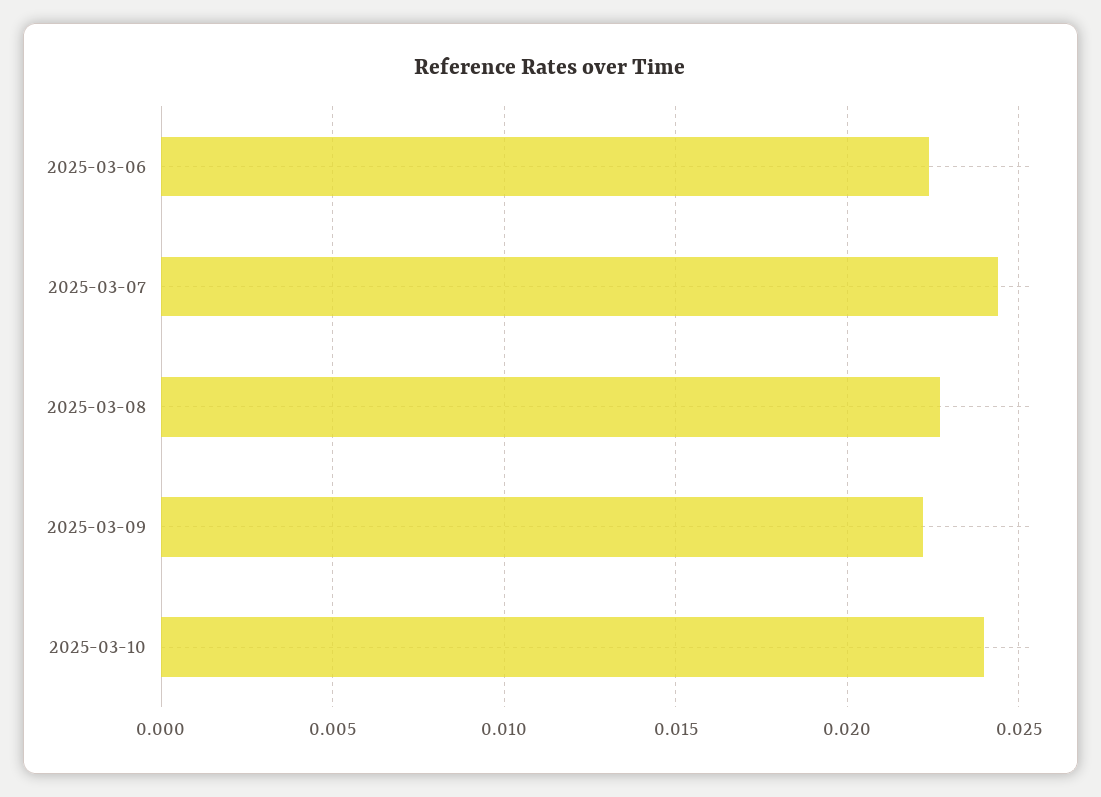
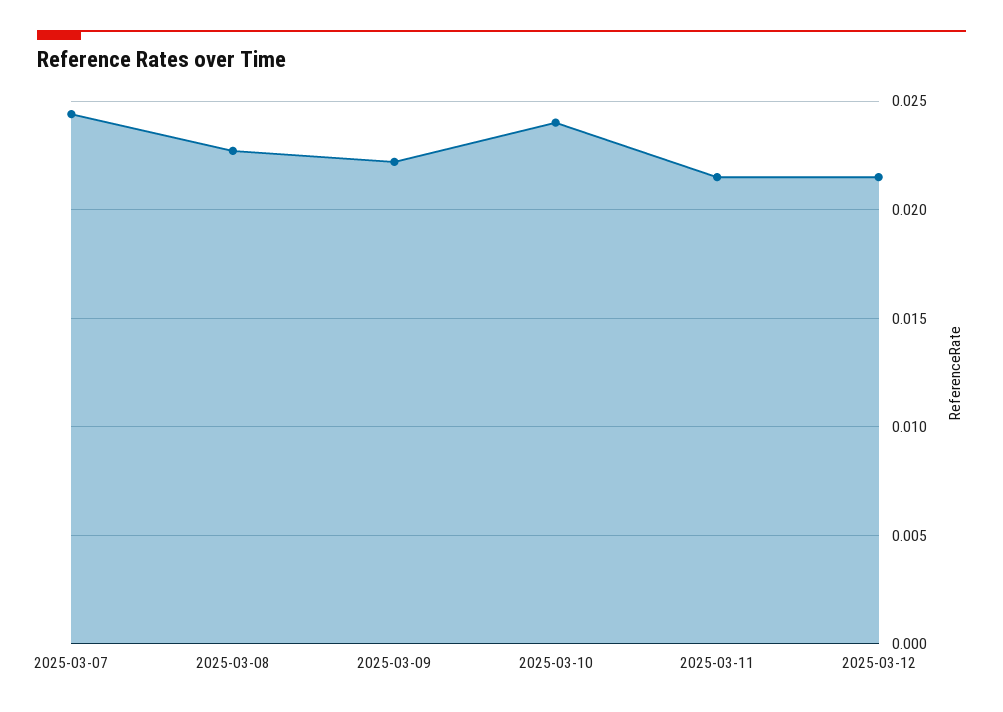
2025-03-06: 0.0225 -> none
2025-03-11: none -> 0.0215
2025-03-12: none -> 0.0215

